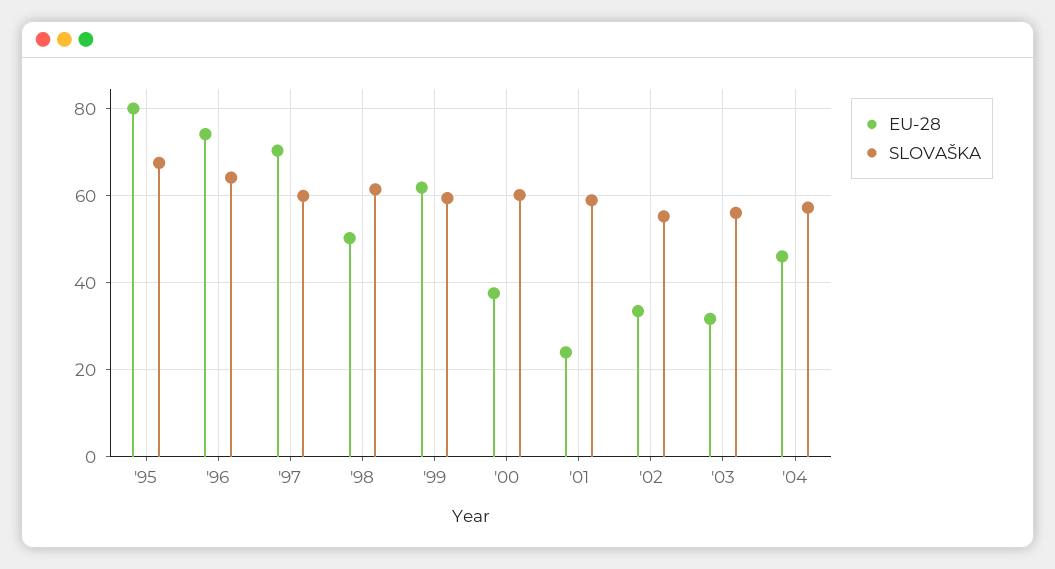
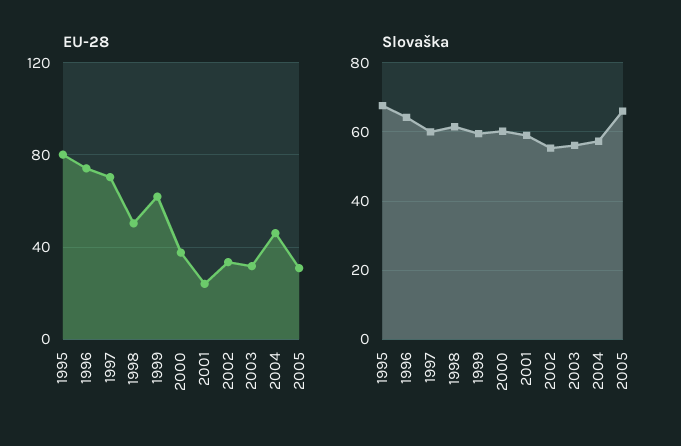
EU-28, 2005: none -> 30
SLOVAŠKA, 2005: none -> 66

